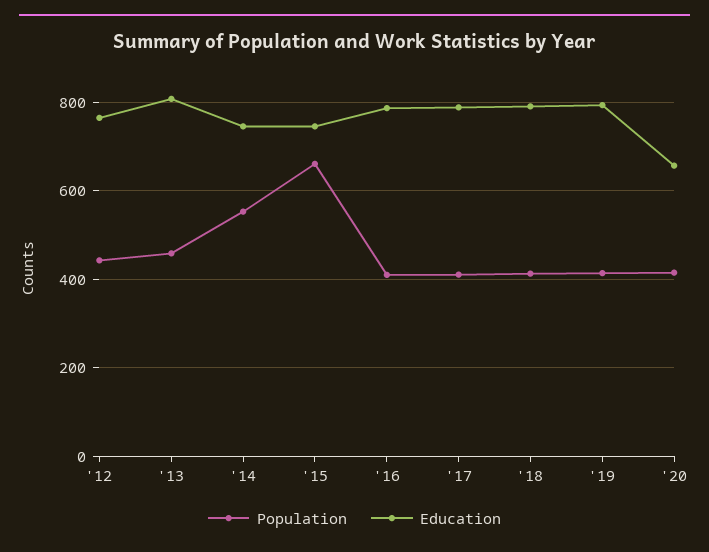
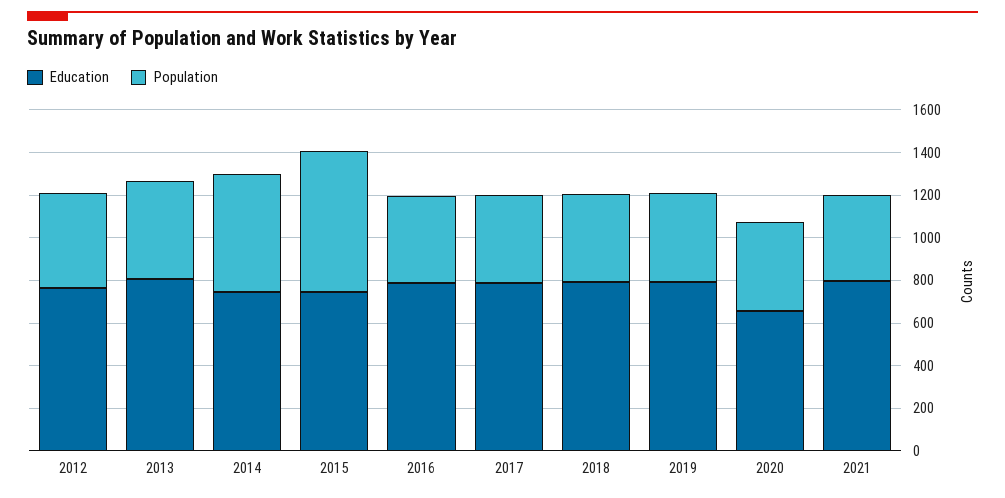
Education, 2021: none -> 800
Population, 2021: none -> 400

